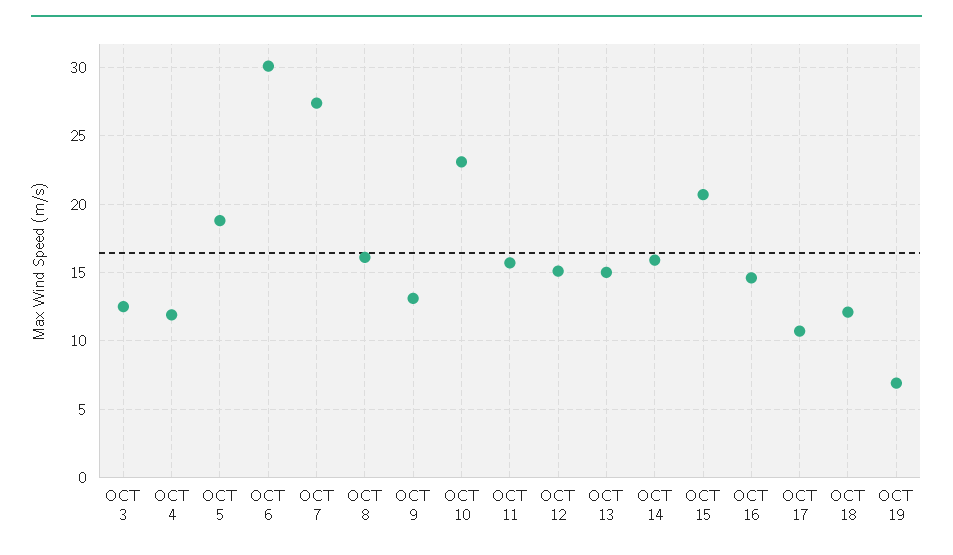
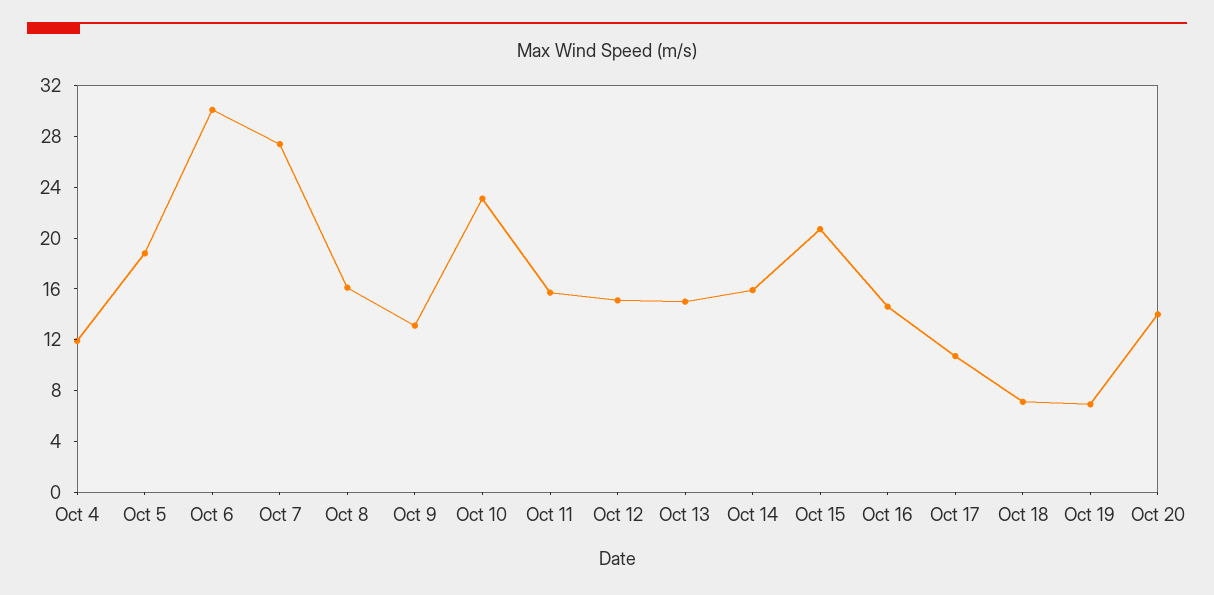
OCT 3: 12.5 -> none
OCT 18: 12 -> 7
Oct 20: none -> 14

